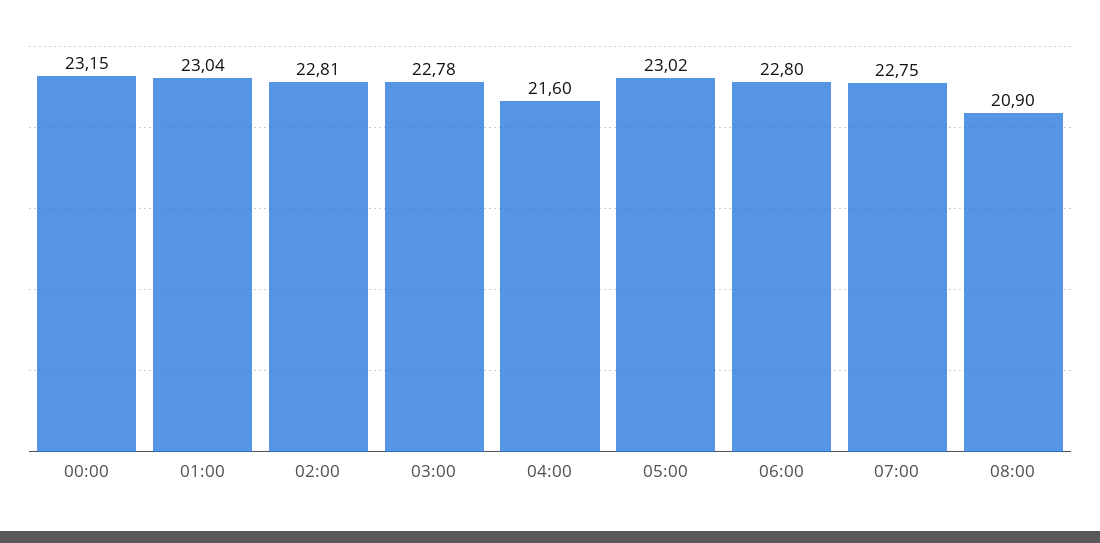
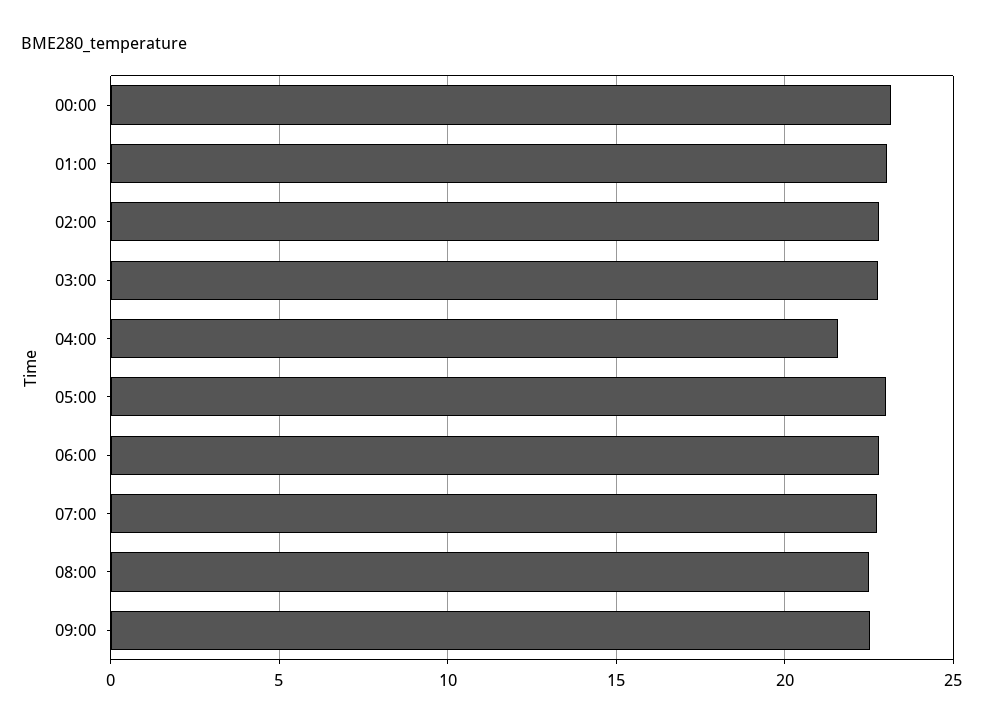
08:00: 20.9 -> 22.5
09:00: none -> 22.5

